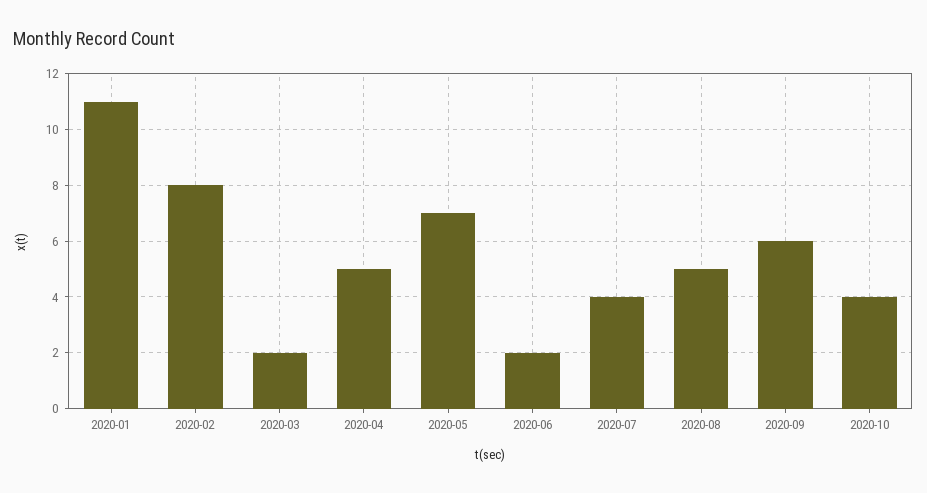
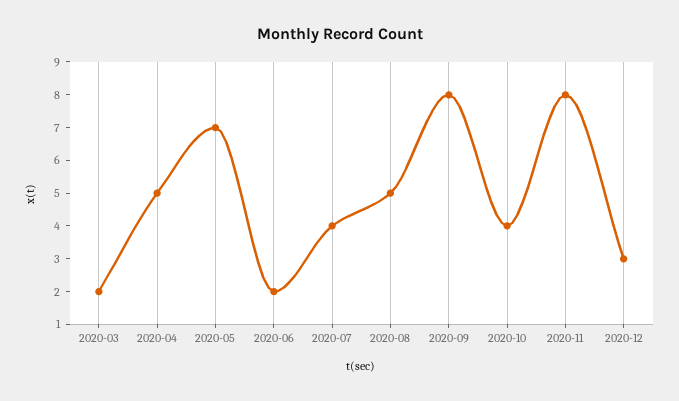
2020-01: 11 -> none
2020-02: 8 -> none
2020-09: 6 -> 8
2020-11: none -> 8
2020-12: none -> 3

